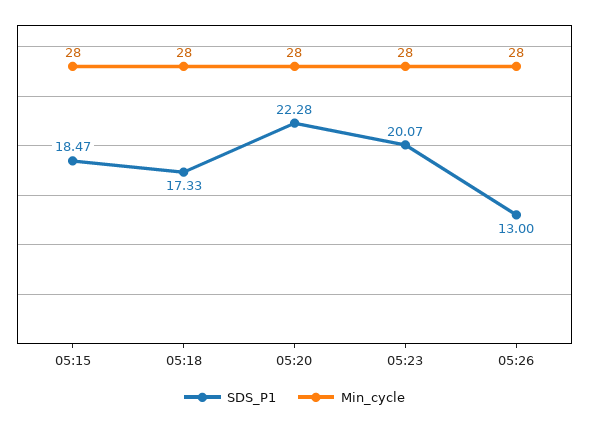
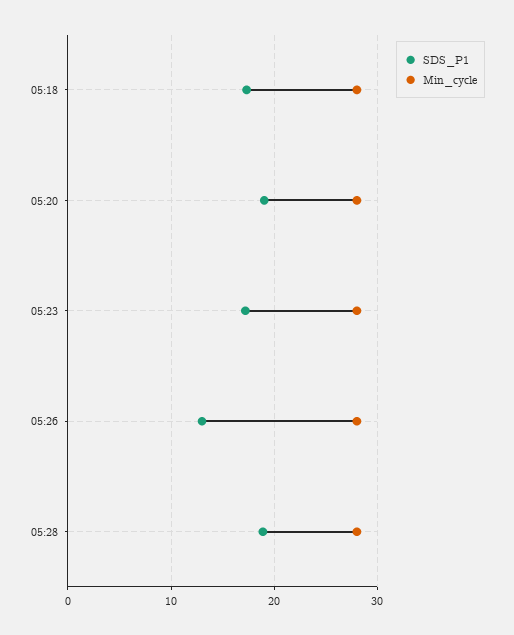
SDS_P1, 05:15: 18.47 -> none
Min_cycle, 05:15: 28 -> none
SDS_P1, 05:20: 22.28 -> 19
SDS_P1, 05:23: 20.07 -> 17
SDS_P1, 05:28: none -> 19
Min_cycle, 05:28: none -> 28

